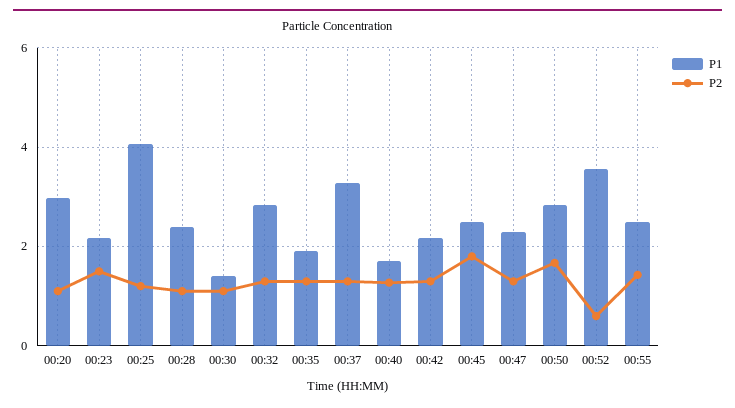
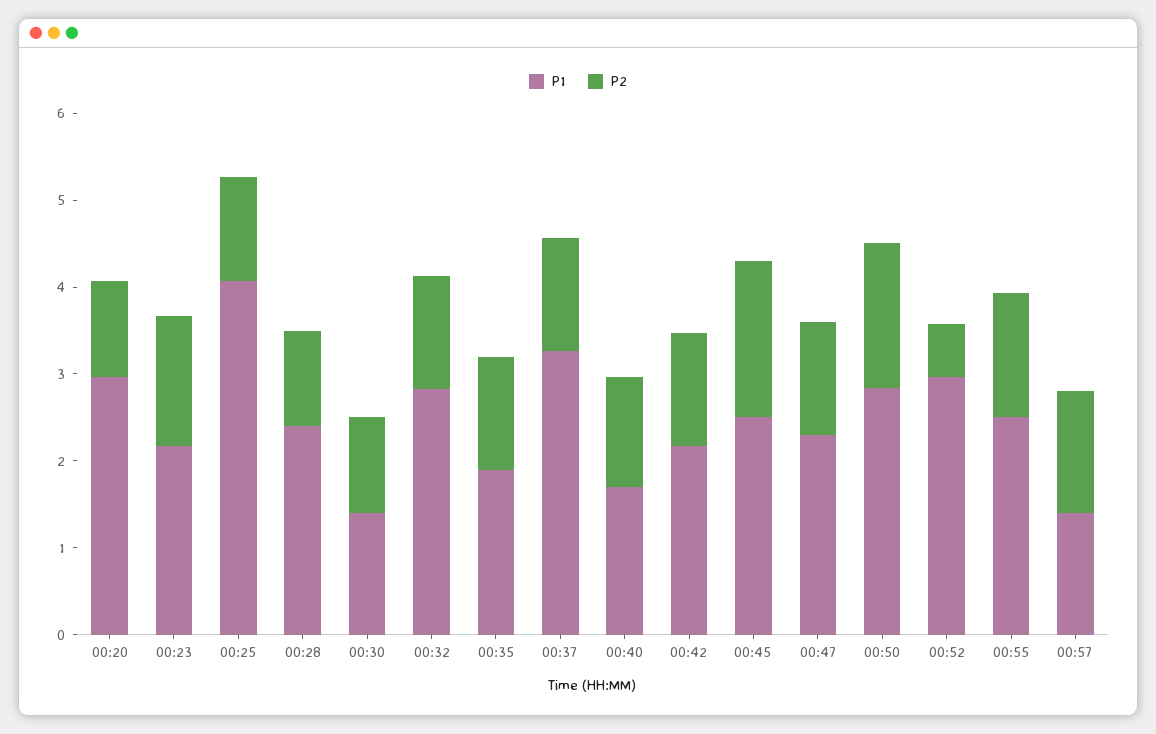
P1, 00:52: 3.6 -> 3
P1, 00:57: none -> 1.4
P2, 00:57: none -> 1.4

